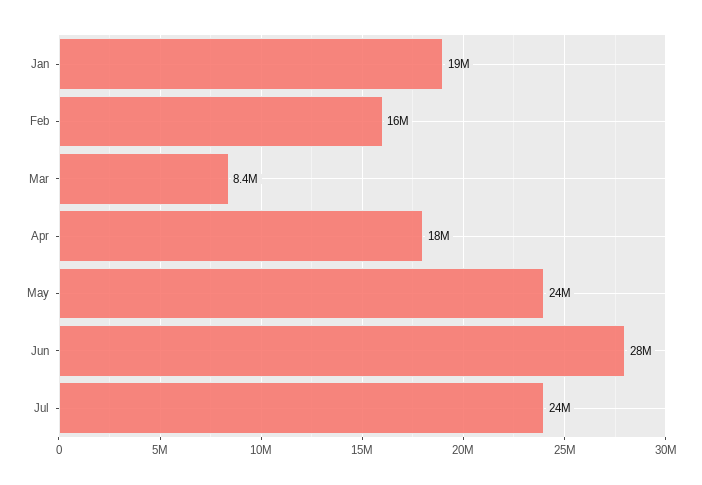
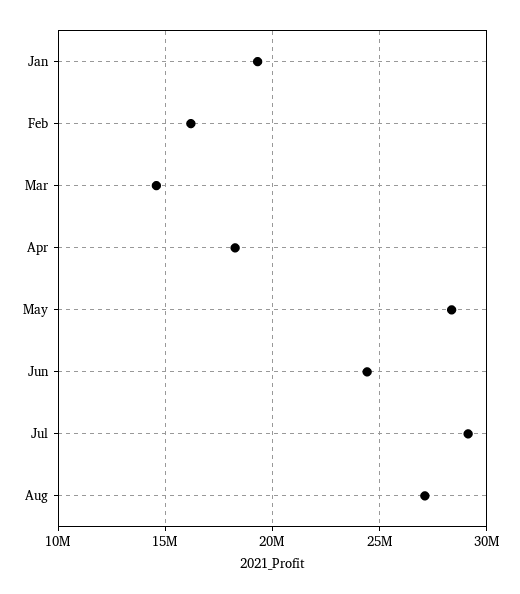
Mar: 8400000 -> 14500000
May: 24000000 -> 28500000
Jun: 28000000 -> 24500000
Jul: 24000000 -> 29000000
Aug: none -> 27000000

